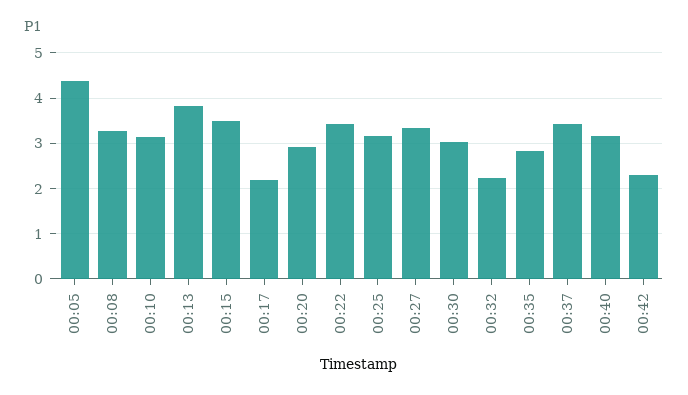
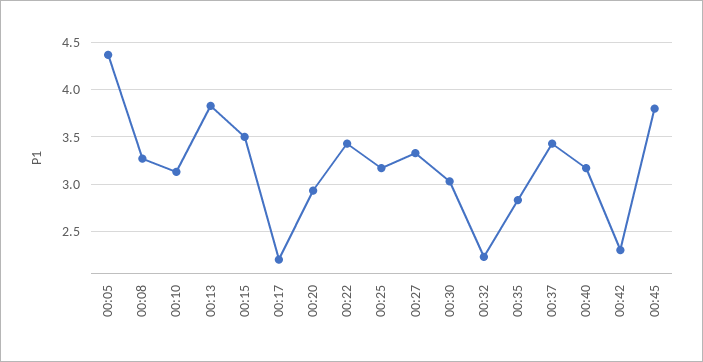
00:45: none -> 3.8

